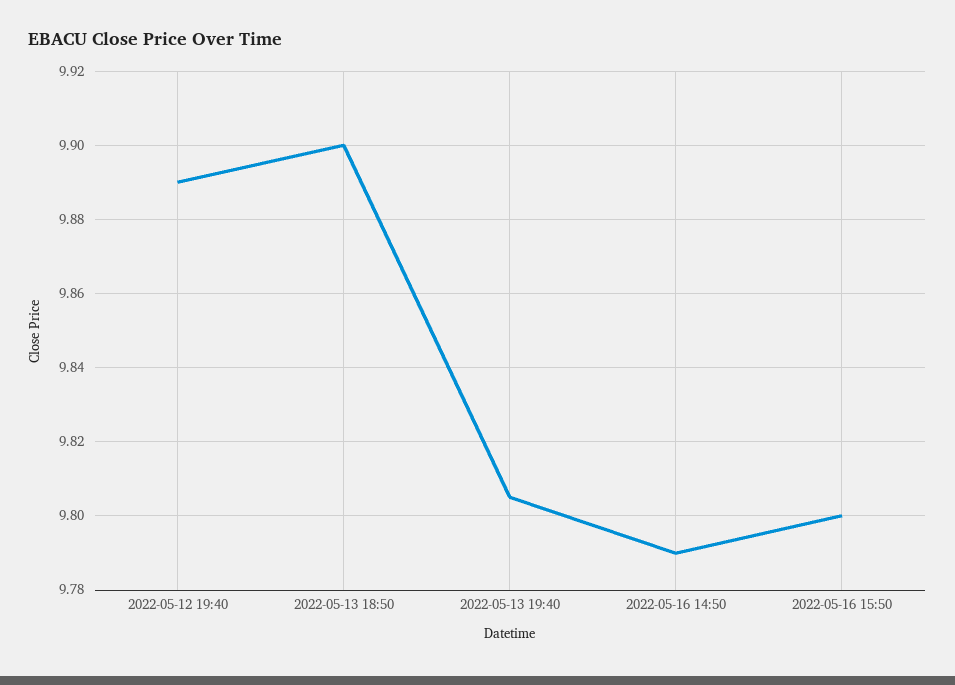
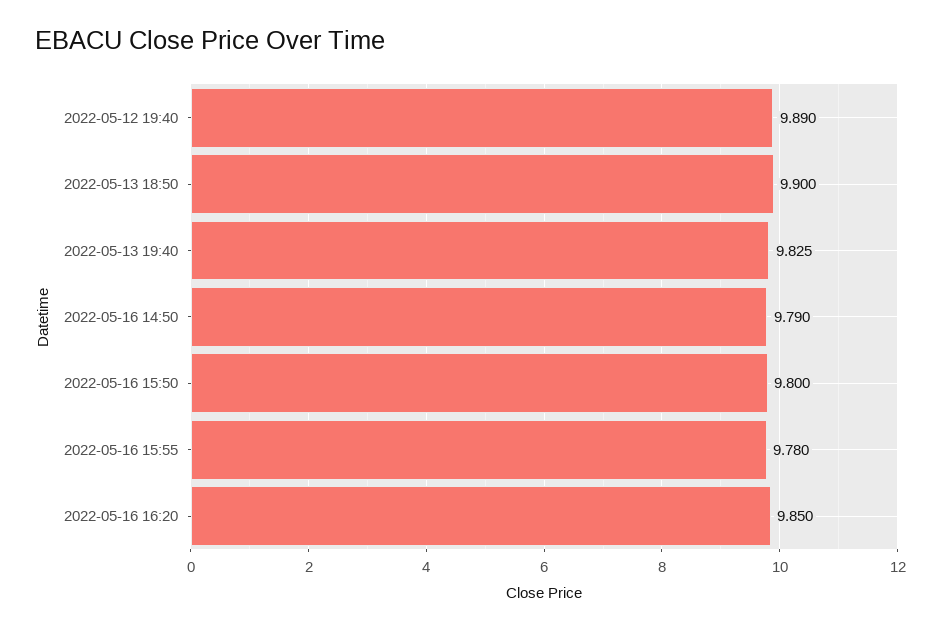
2022-05-13 19:40: 9.805 -> 9.825
2022-05-16 15:55: none -> 9.78
2022-05-16 16:20: none -> 9.85

